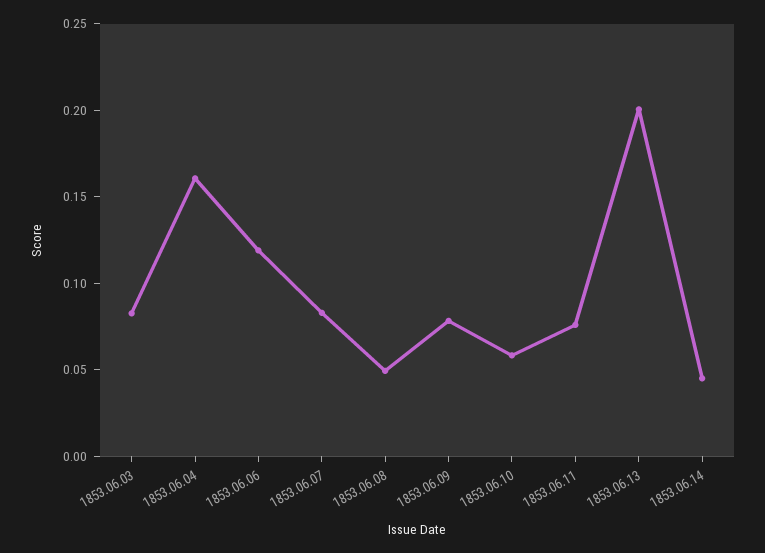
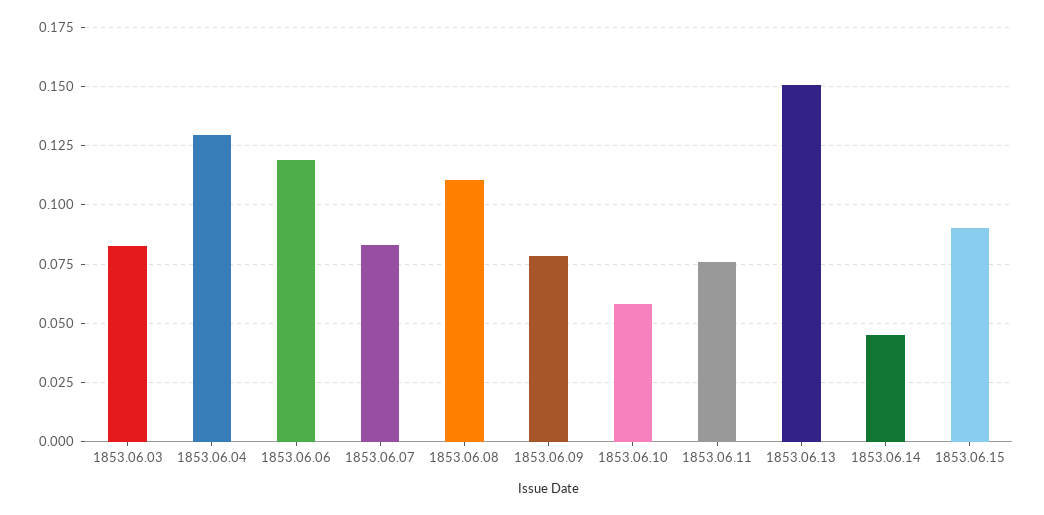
1853.06.04: 0.16 -> 0.13
1853.06.08: 0.05 -> 0.11
1853.06.13: 0.2 -> 0.15
1853.06.15: none -> 0.09

